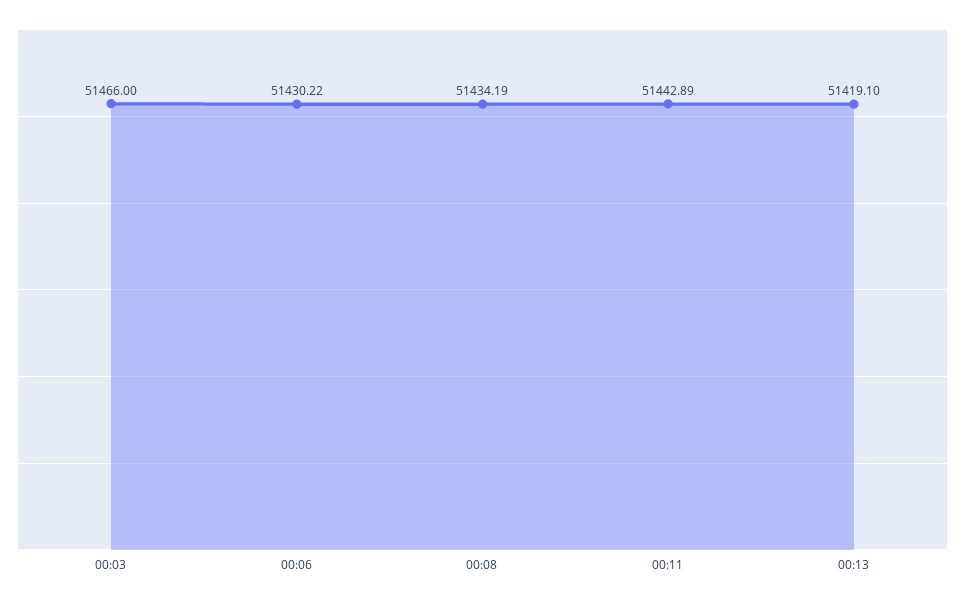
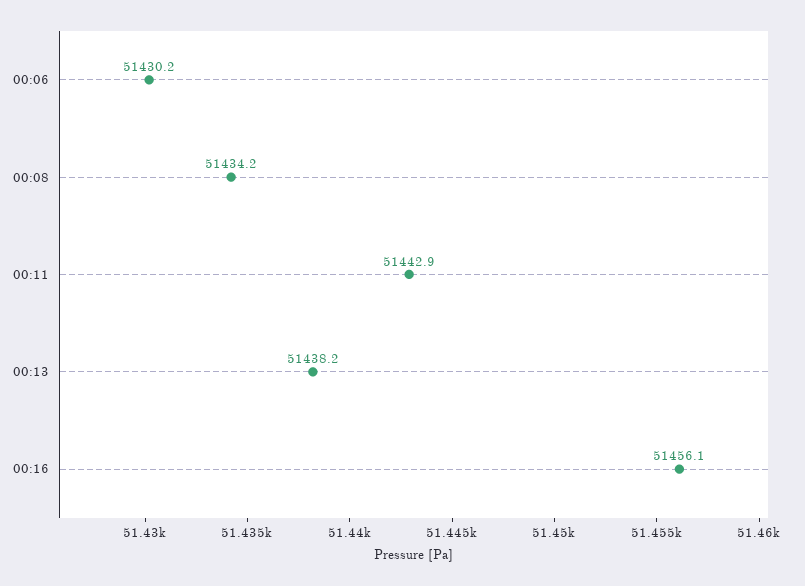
00:03: 51466 -> none
00:13: 51419.1 -> 51438.2
00:16: none -> 51456.1

